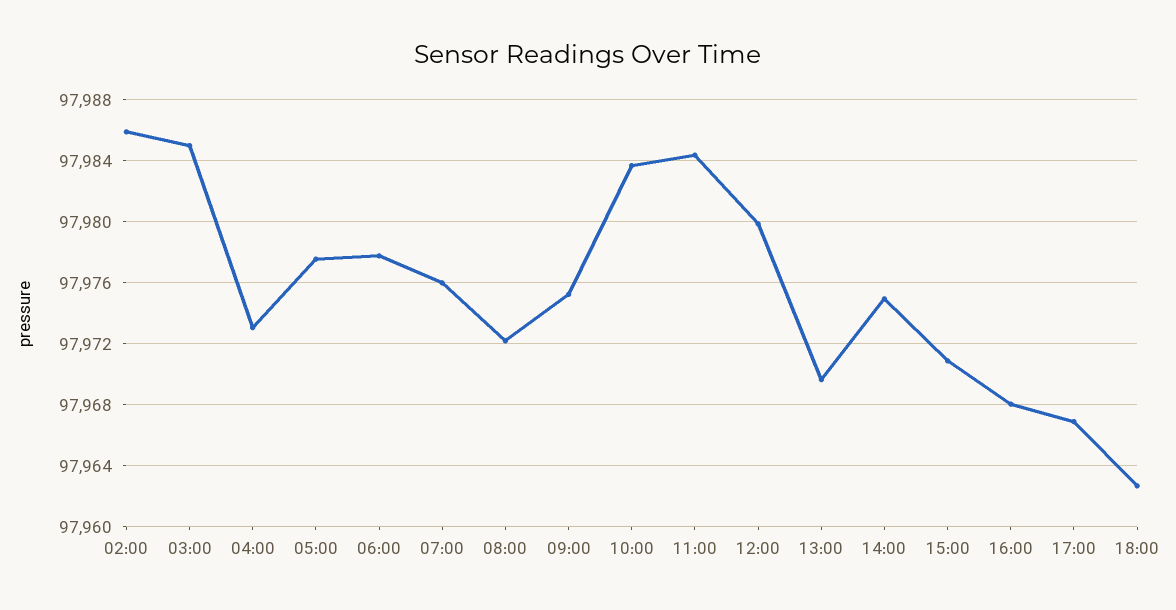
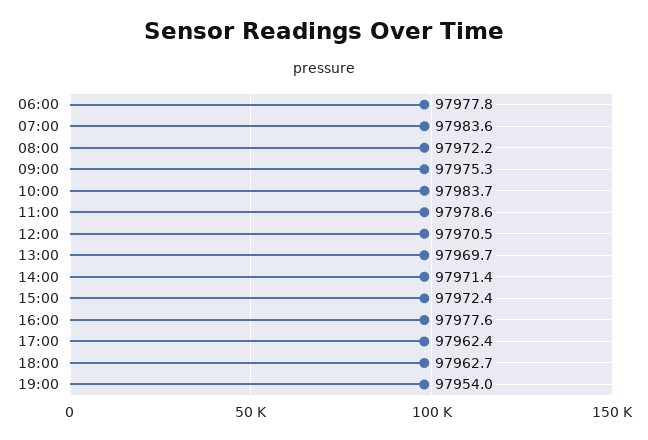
02:00: 97986 -> none
03:00: 97985 -> none
04:00: 97973 -> none
05:00: 97977.5 -> none
07:00: 97976 -> 97983.6
11:00: 97984.5 -> 97978.6
12:00: 97980 -> 97970.5
14:00: 97975 -> 97971.4
15:00: 97971 -> 97972.4
16:00: 97968 -> 97977.6
17:00: 97967 -> 97962.4
19:00: none -> 97954

